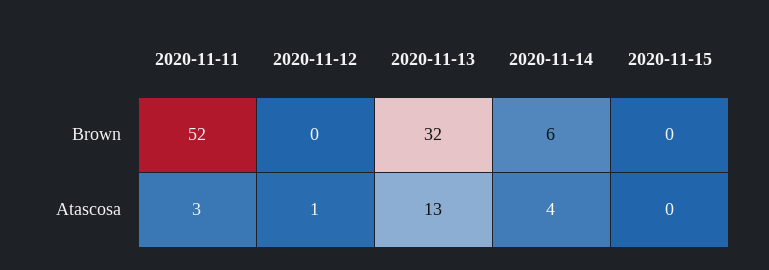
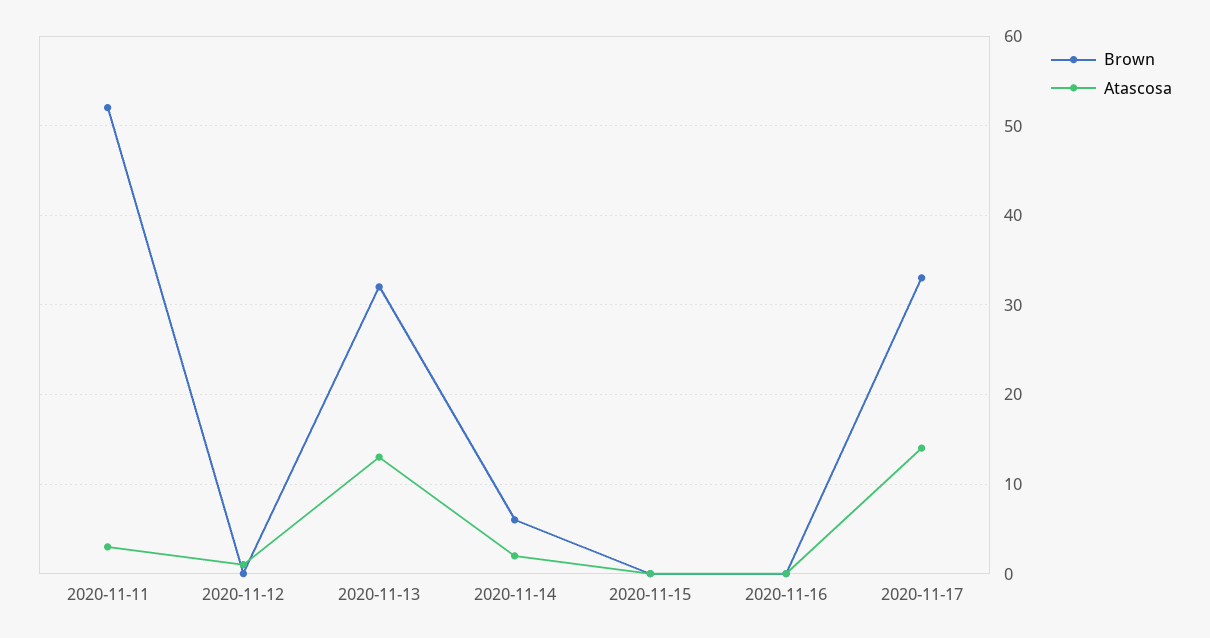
Atascosa, 2020-11-14: 4 -> 2
Brown, 2020-11-16: none -> 0
Atascosa, 2020-11-16: none -> 0
Brown, 2020-11-17: none -> 33
Atascosa, 2020-11-17: none -> 14

